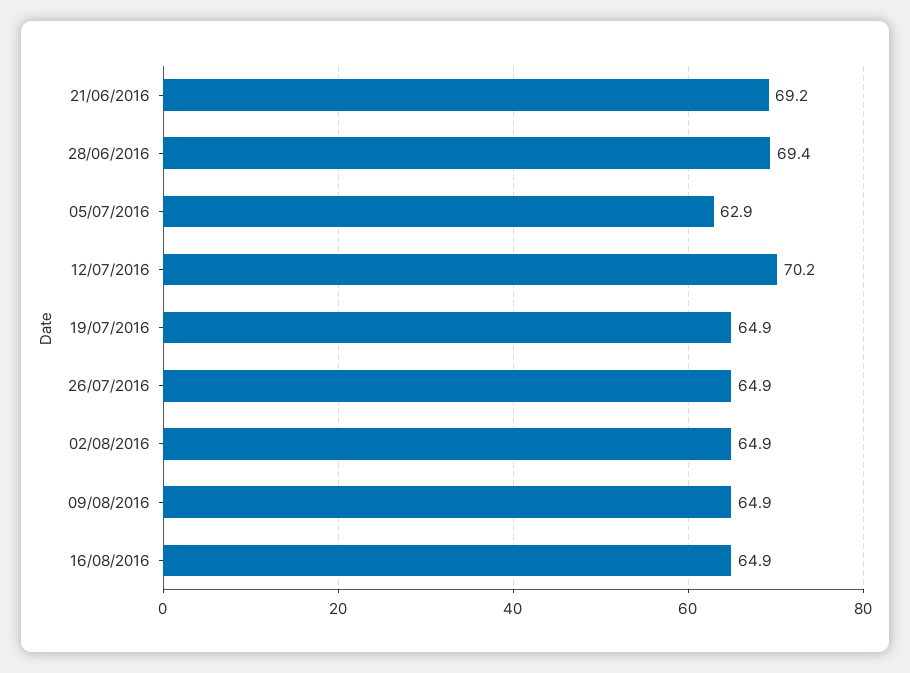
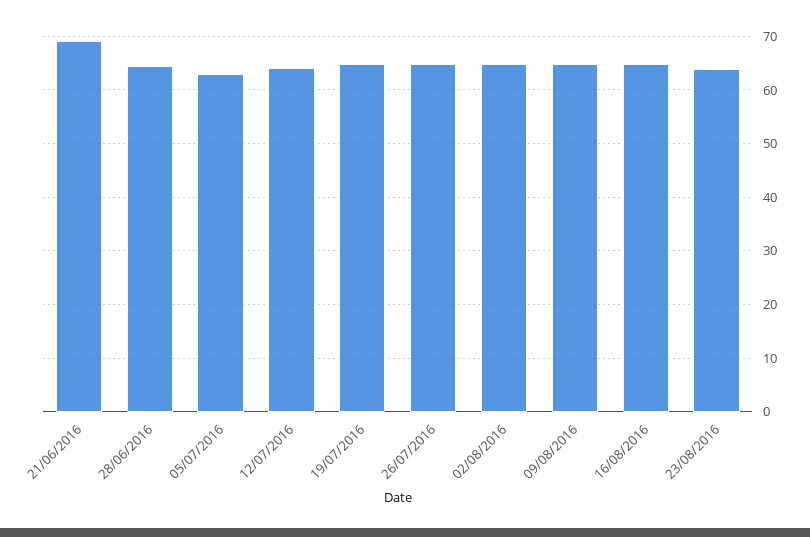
28/06/2016: 69.4 -> 64
12/07/2016: 70.2 -> 64
23/08/2016: none -> 64

